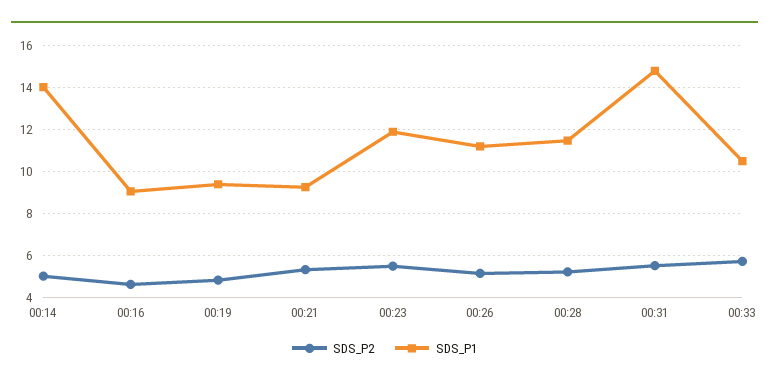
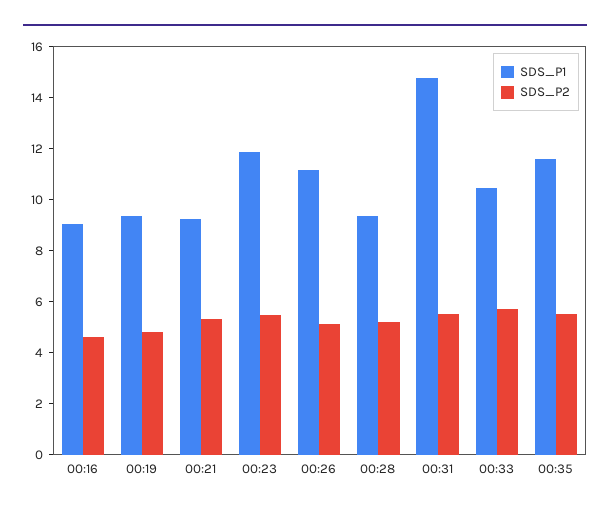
SDS_P2, 00:14: 5 -> none
SDS_P1, 00:14: 14 -> none
SDS_P1, 00:28: 11.5 -> 9.5
SDS_P1, 00:35: none -> 11.5
SDS_P2, 00:35: none -> 5.5

